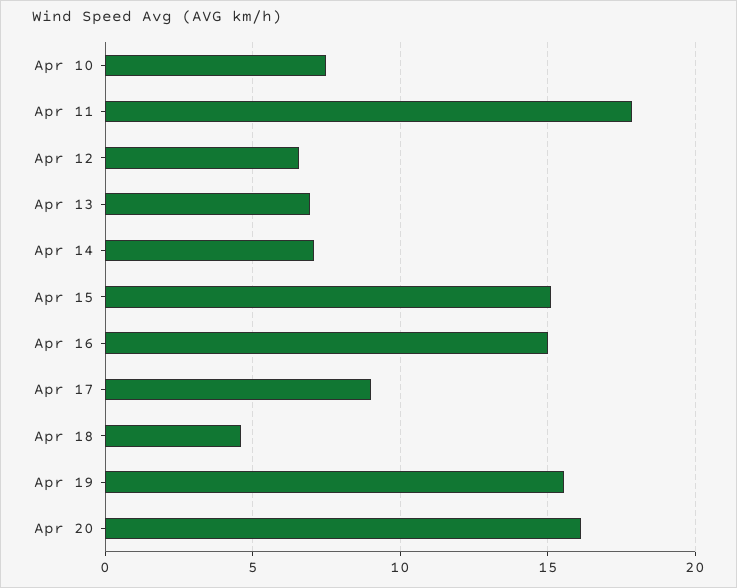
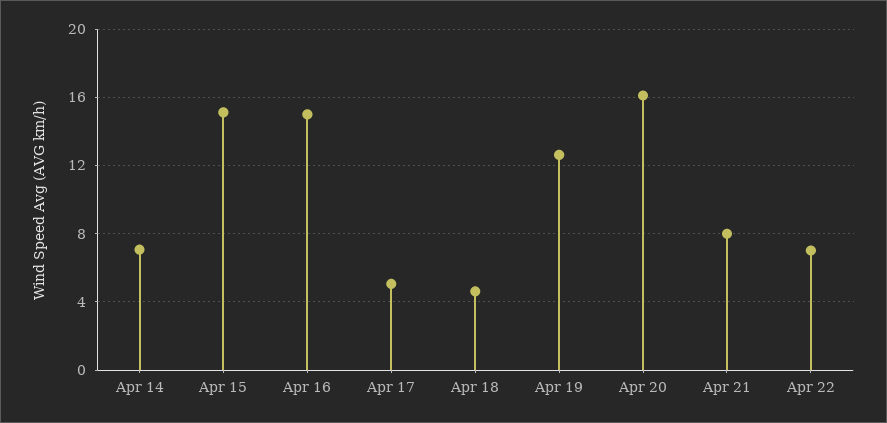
Apr 10: 7.5 -> none
Apr 11: 18 -> none
Apr 12: 6.5 -> none
Apr 13: 7 -> none
Apr 17: 9 -> 5
Apr 19: 15.5 -> 12.5
Apr 21: none -> 8
Apr 22: none -> 7

